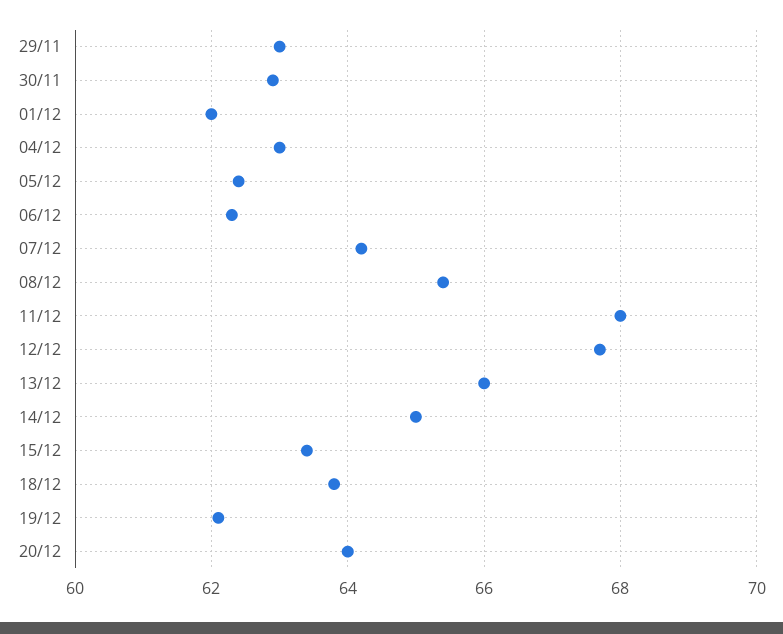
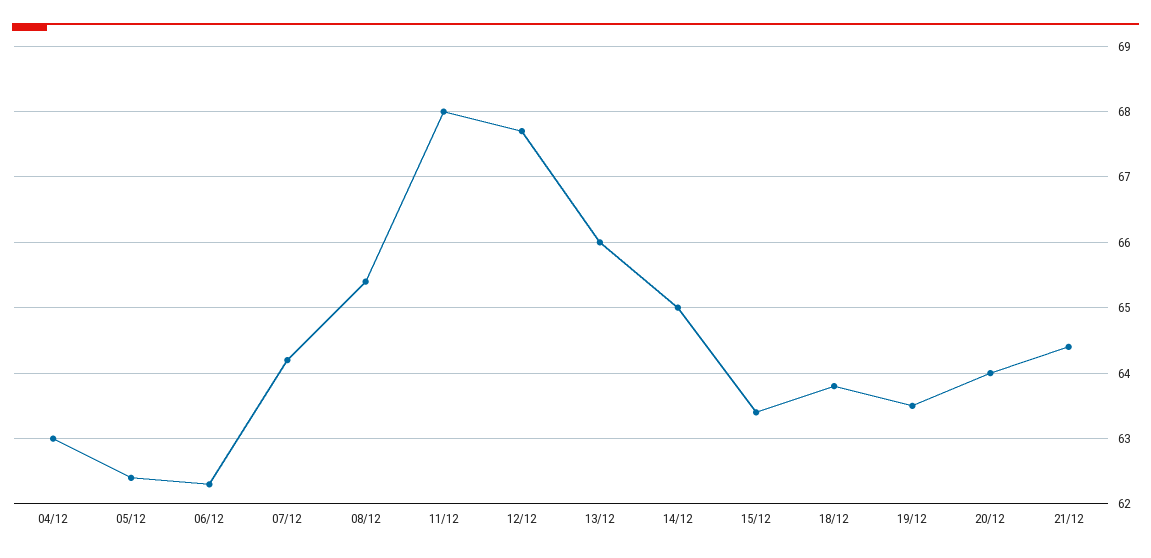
29/11: 63 -> none
30/11: 63 -> none
01/12: 62 -> none
19/12: 62 -> 63.5
21/12: none -> 64.4

